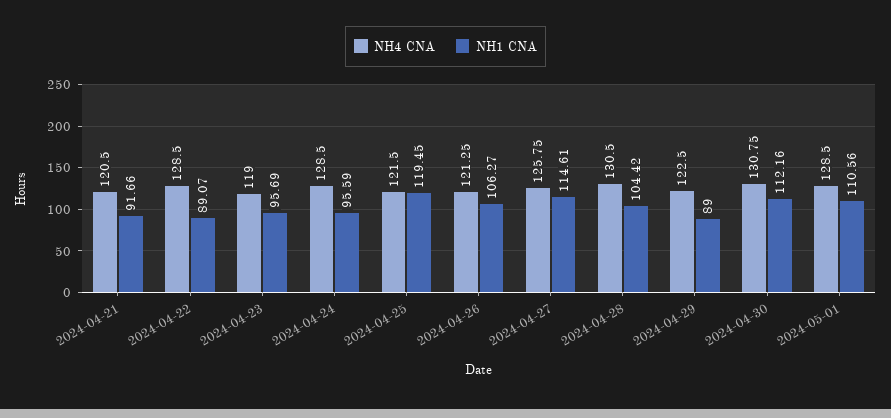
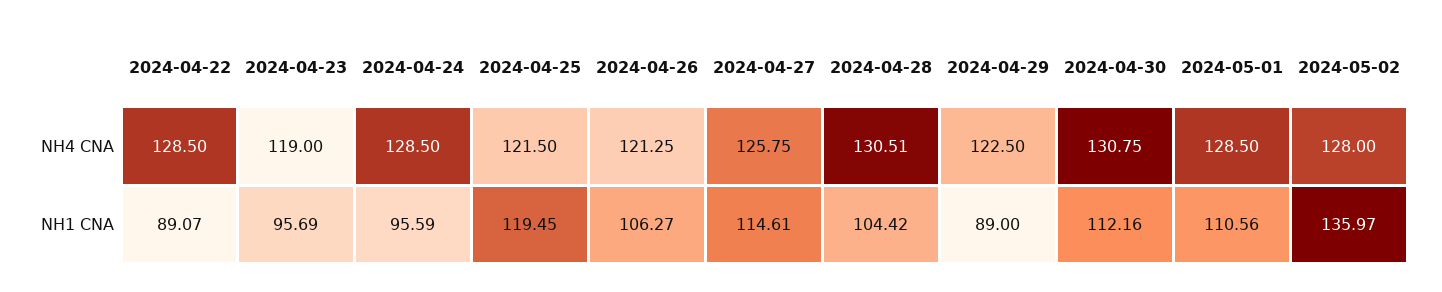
NH4 CNA, 2024-04-21: 120.5 -> none
NH1 CNA, 2024-04-21: 91.66 -> none
NH4 CNA, 2024-04-28: 130.5 -> 130.51
NH4 CNA, 2024-05-02: none -> 128
NH1 CNA, 2024-05-02: none -> 135.97

